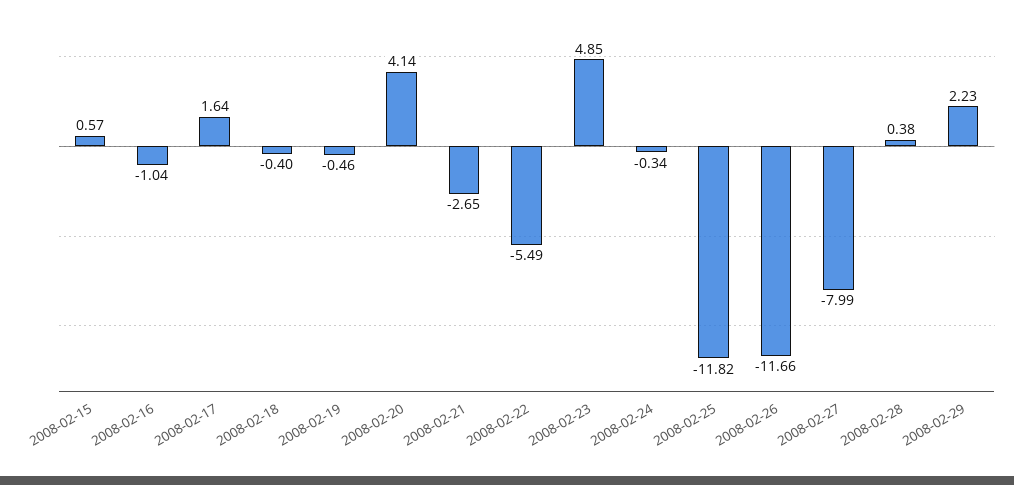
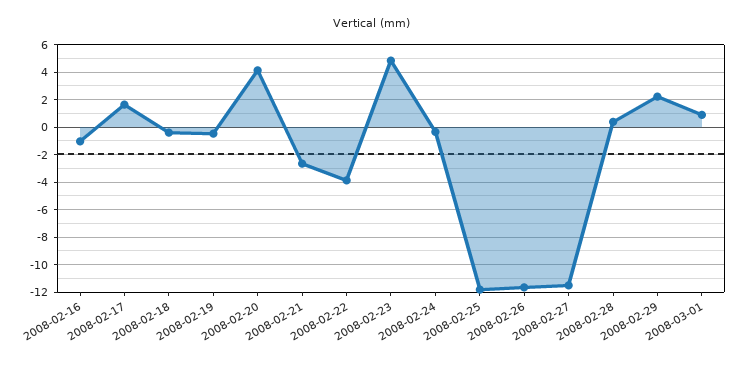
2008-02-15: 0.57 -> none
2008-02-22: -5.49 -> -4
2008-02-27: -7.99 -> -11.5
2008-03-01: none -> 1

